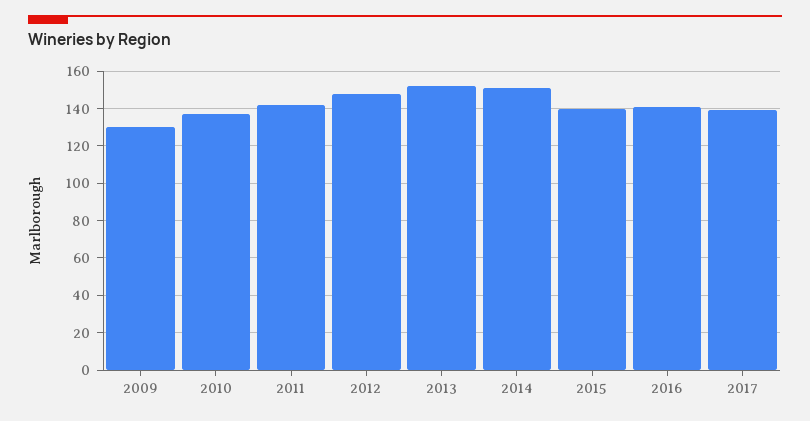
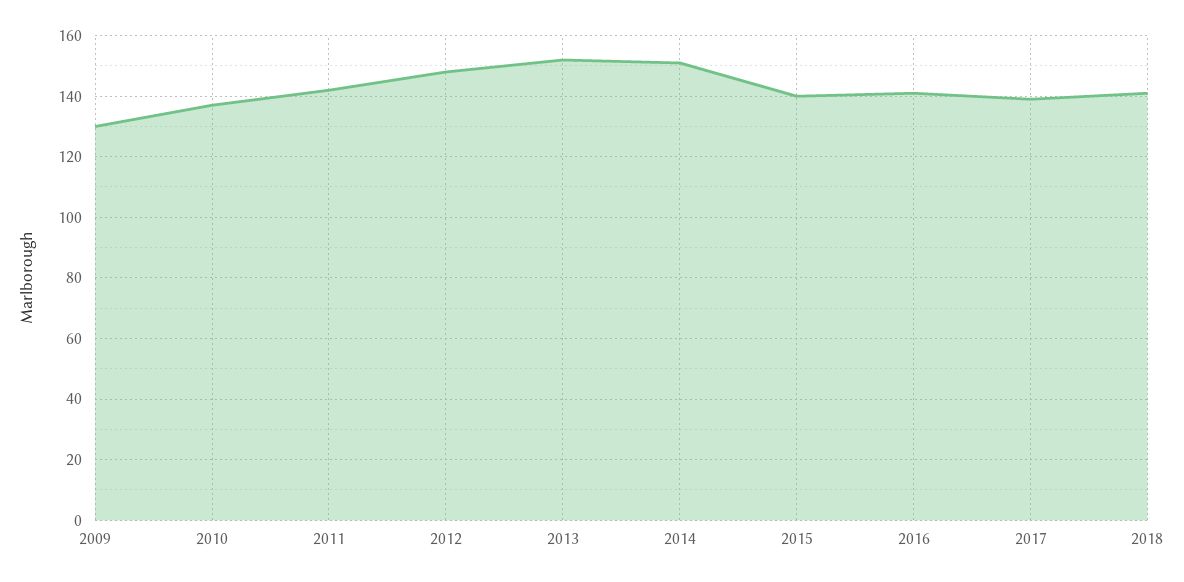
2018: none -> 140

